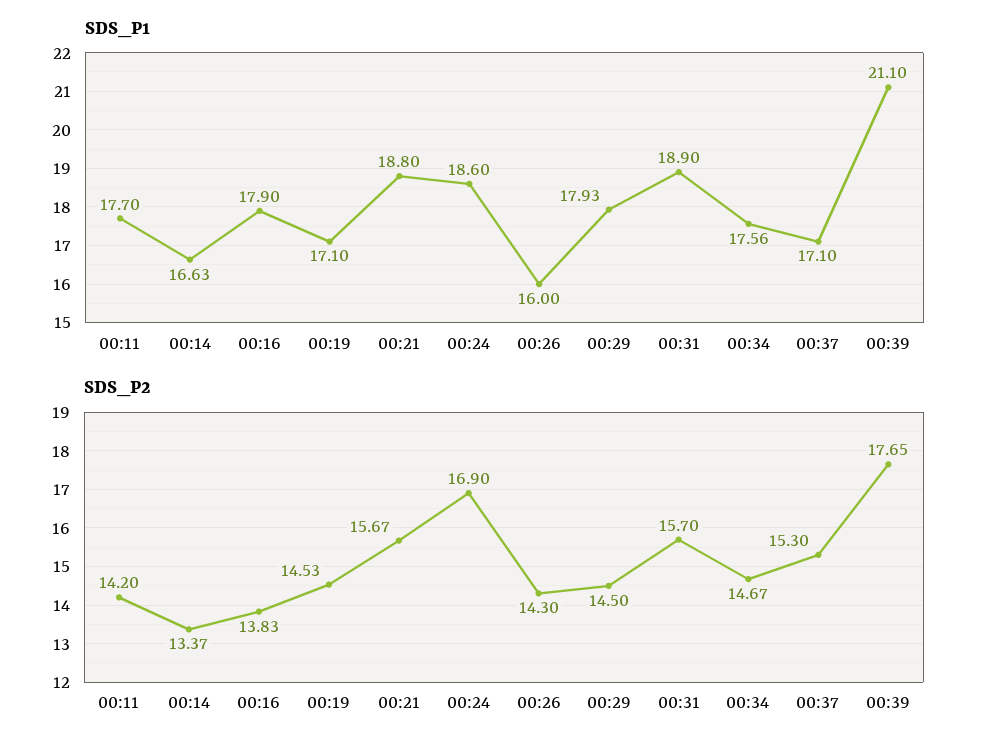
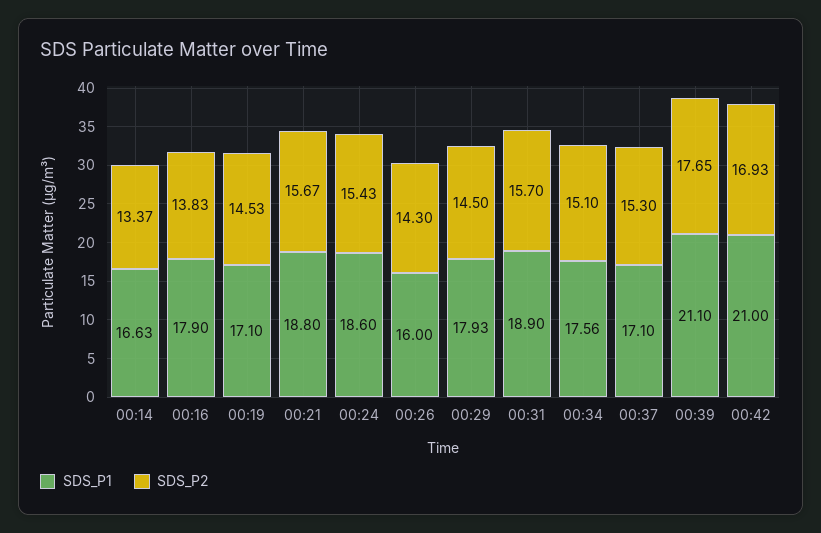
SDS_P1, 00:11: 17.7 -> none
SDS_P2, 00:11: 14.2 -> none
SDS_P2, 00:24: 16.9 -> 15.43
SDS_P2, 00:34: 14.67 -> 15.1
SDS_P1, 00:42: none -> 21
SDS_P2, 00:42: none -> 16.93

